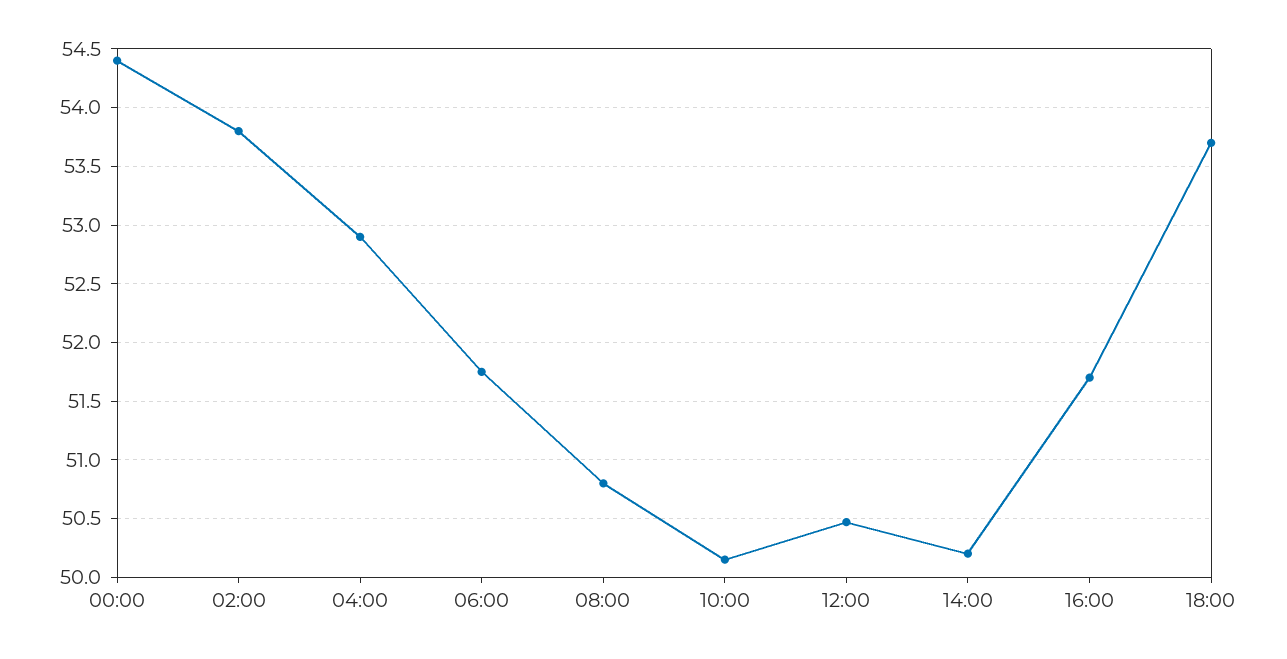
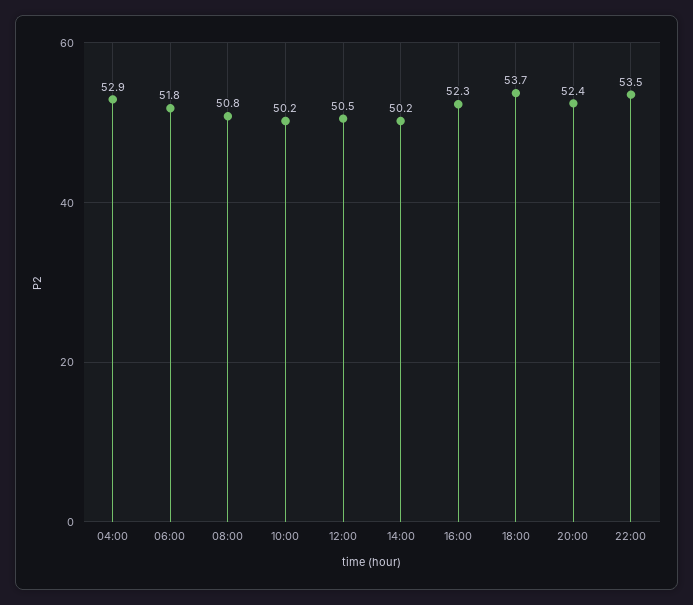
00:00: 54.4 -> none
02:00: 53.8 -> none
16:00: 51.7 -> 52.3
20:00: none -> 52.4
22:00: none -> 53.5

